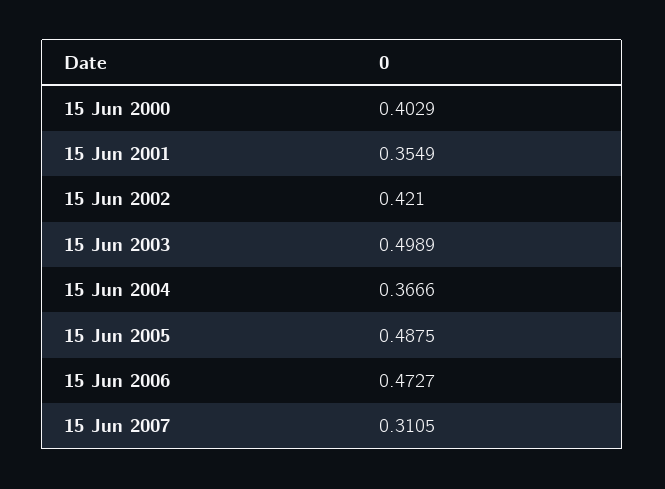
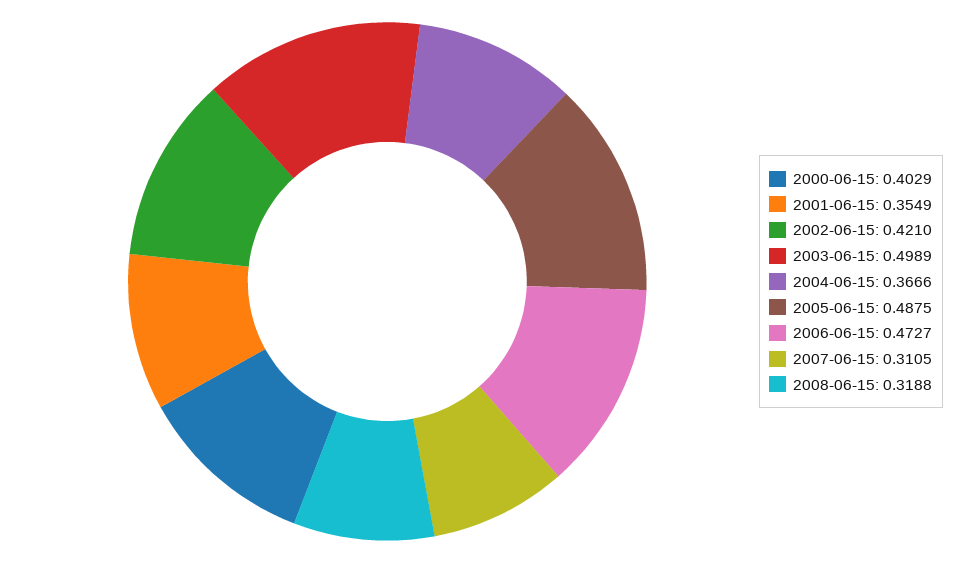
2008-06-15: none -> 0.3188

